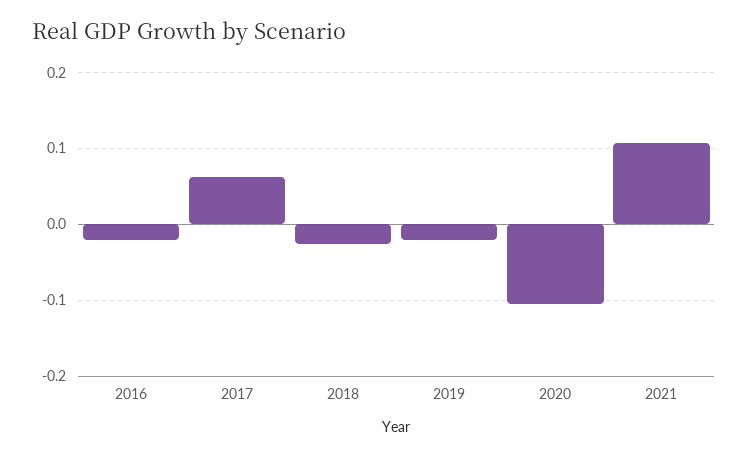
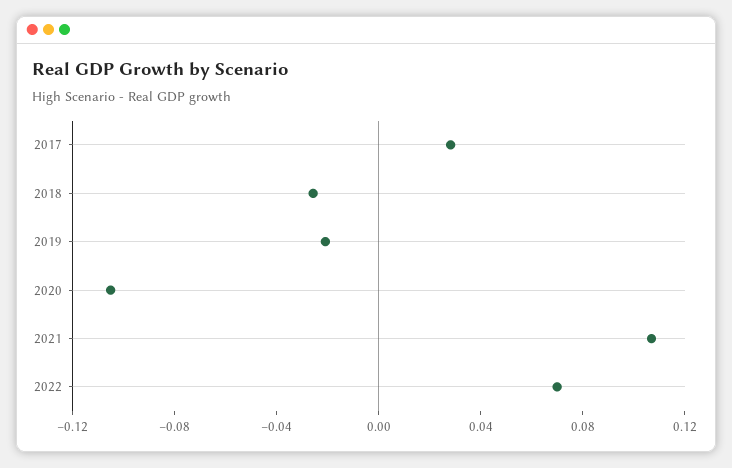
2016: -0.02 -> none
2017: 0.06 -> 0.03
2022: none -> 0.07

